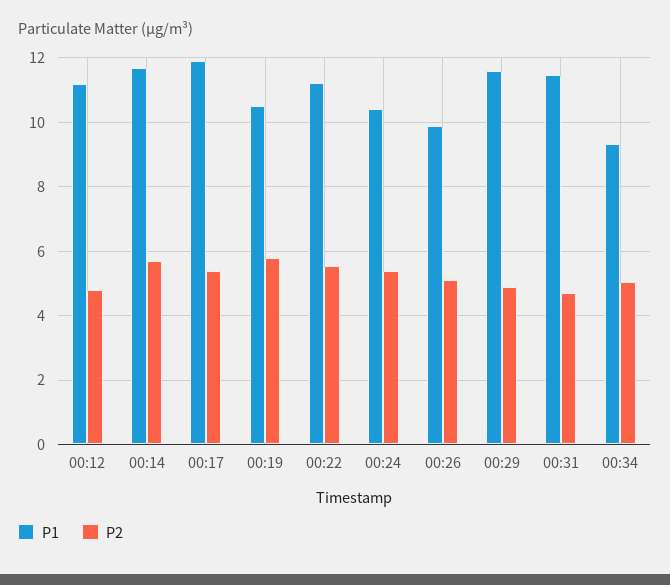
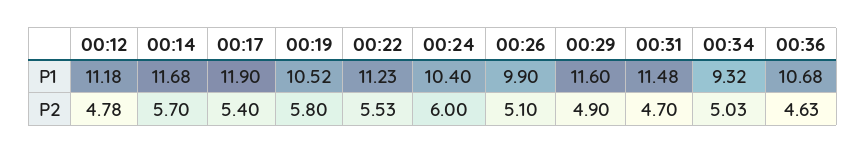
P2, 00:24: 5.4 -> 6
P1, 00:36: none -> 10.68
P2, 00:36: none -> 4.63

